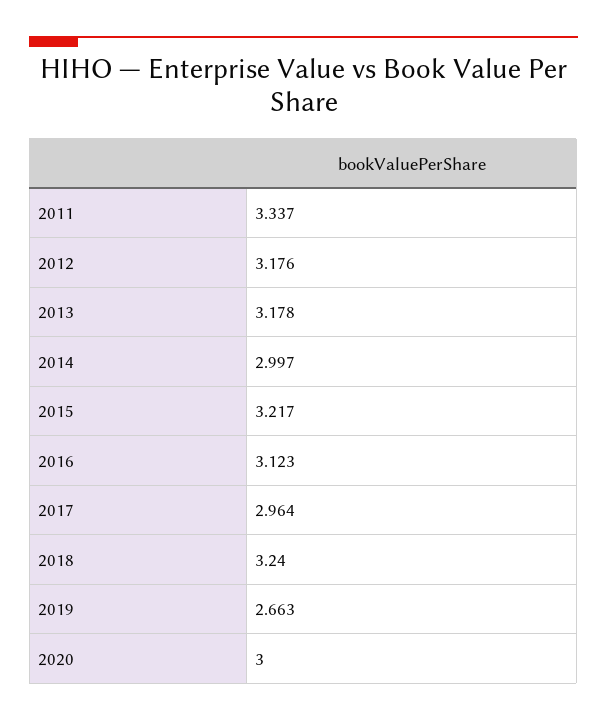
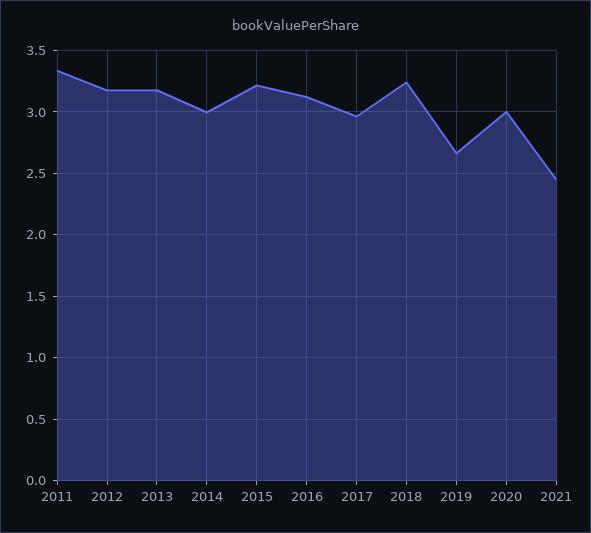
2021: none -> 2.45

